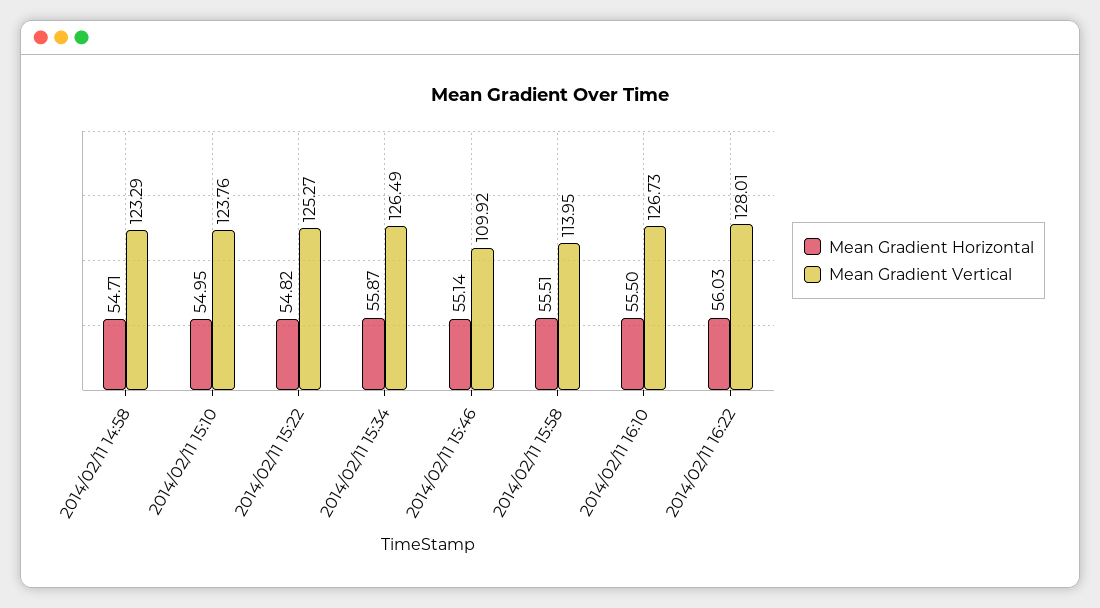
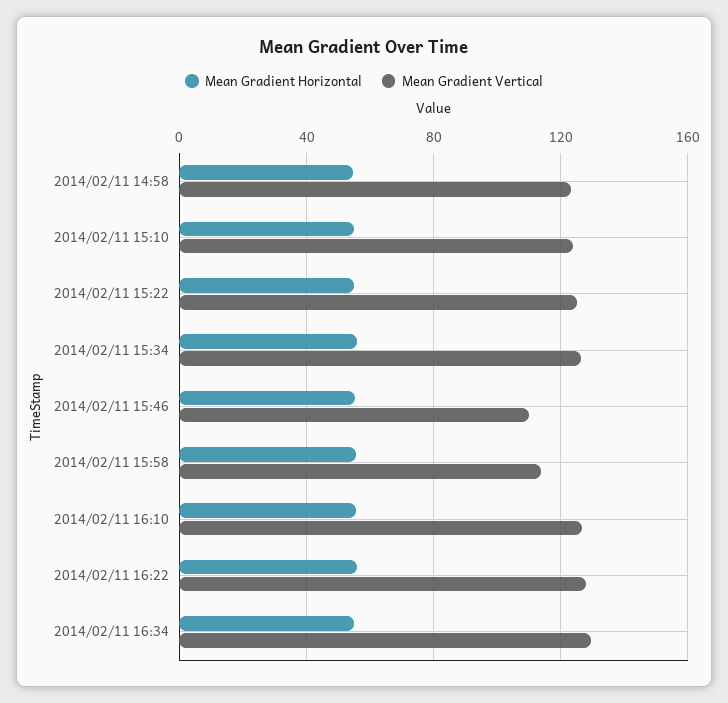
Mean Gradient Horizontal, 2014/02/11 16:34: none -> 55
Mean Gradient Vertical, 2014/02/11 16:34: none -> 130

